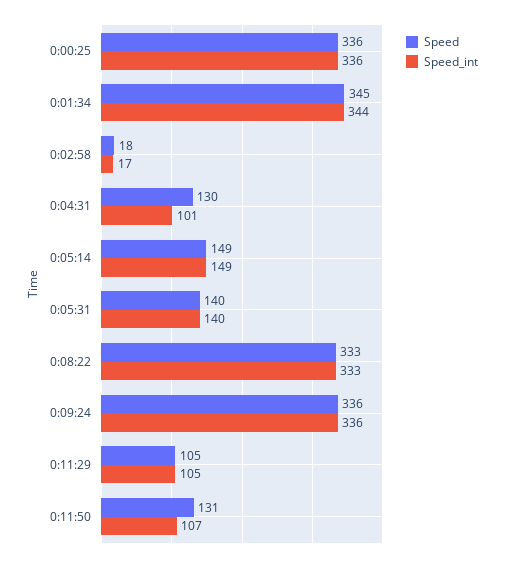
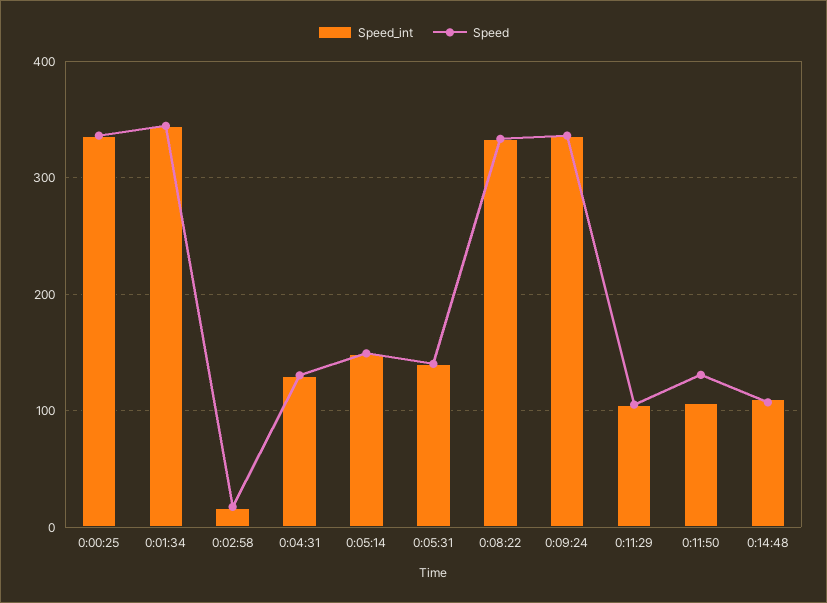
Speed_int, 0:04:31: 101 -> 130
Speed_int, 0:14:48: none -> 110
Speed, 0:14:48: none -> 110

